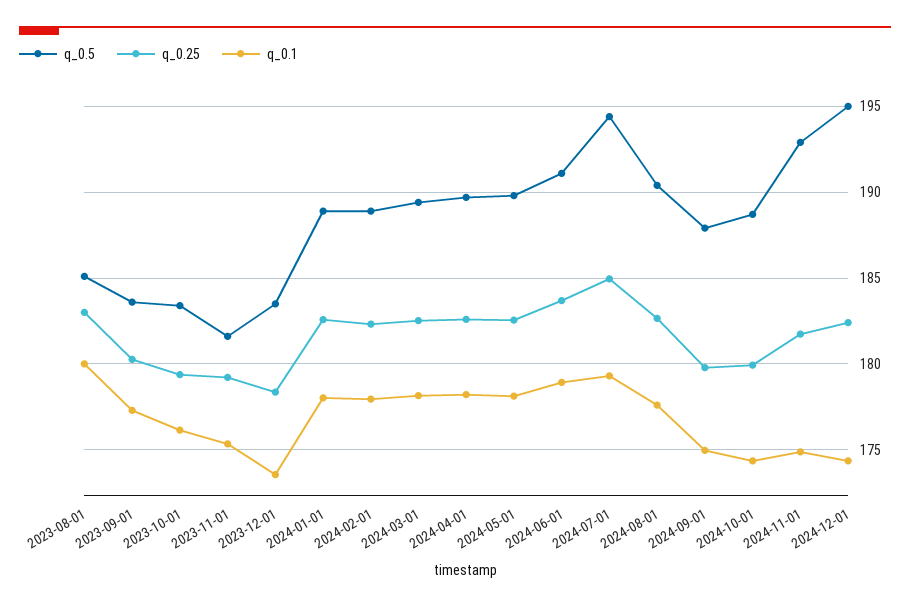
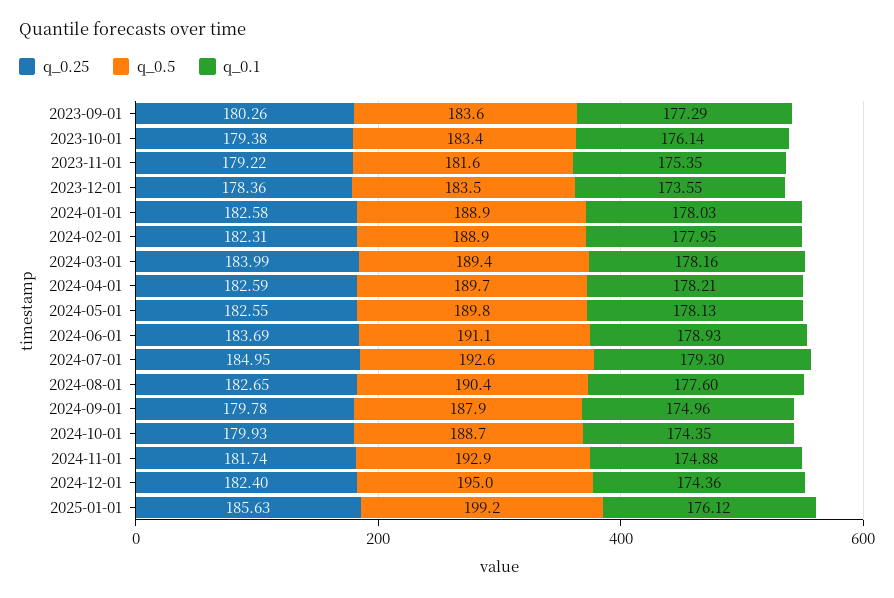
q_0.5, 2023-08-01: 185 -> none
q_0.25, 2023-08-01: 183 -> none
q_0.1, 2023-08-01: 180 -> none
q_0.25, 2024-03-01: 182.5 -> 183.99
q_0.5, 2024-07-01: 194.5 -> 192.6
q_0.25, 2025-01-01: none -> 185.63
q_0.5, 2025-01-01: none -> 199.2
q_0.1, 2025-01-01: none -> 176.12

